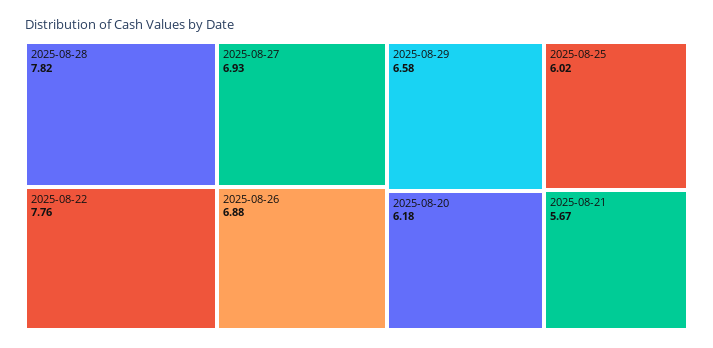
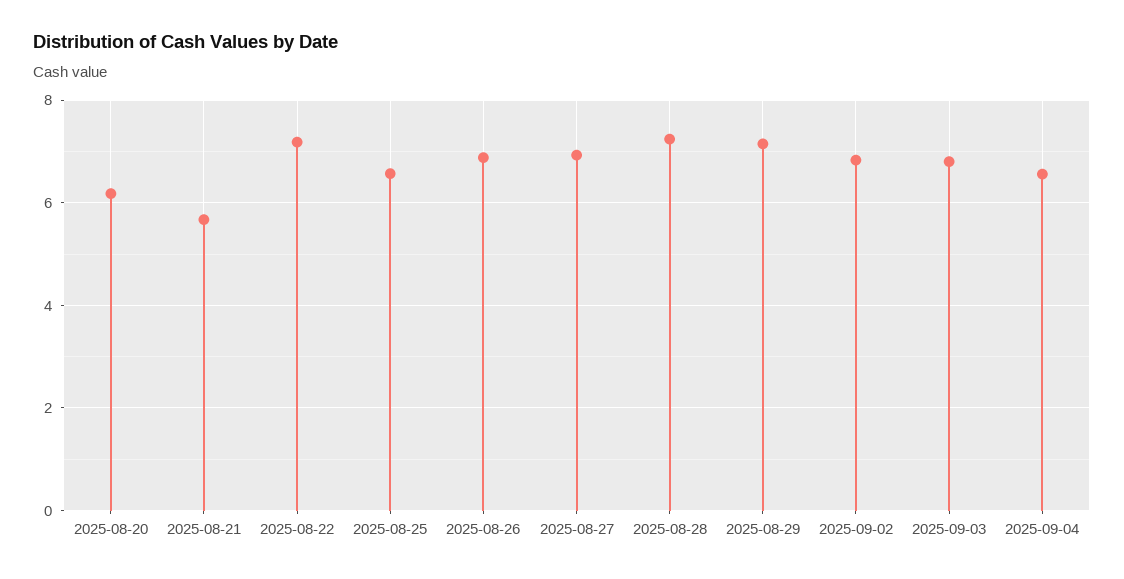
2025-08-28: 7.82 -> 7.2
2025-08-22: 7.76 -> 7.2
2025-08-29: 6.58 -> 7.2
2025-08-25: 6.02 -> 6.6
2025-09-02: none -> 6.8
2025-09-03: none -> 6.8
2025-09-04: none -> 6.6

